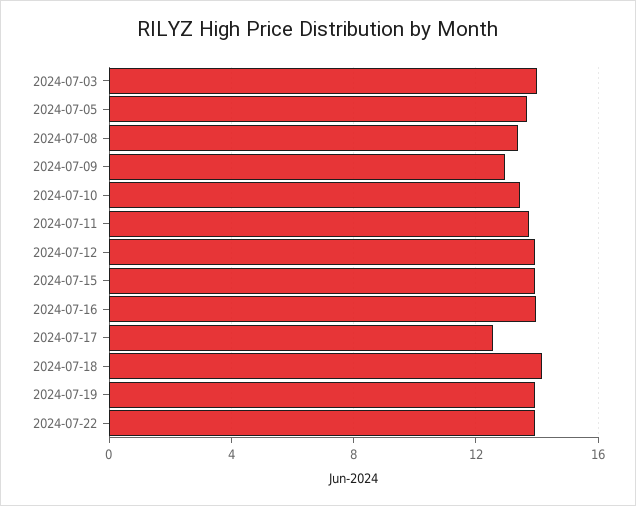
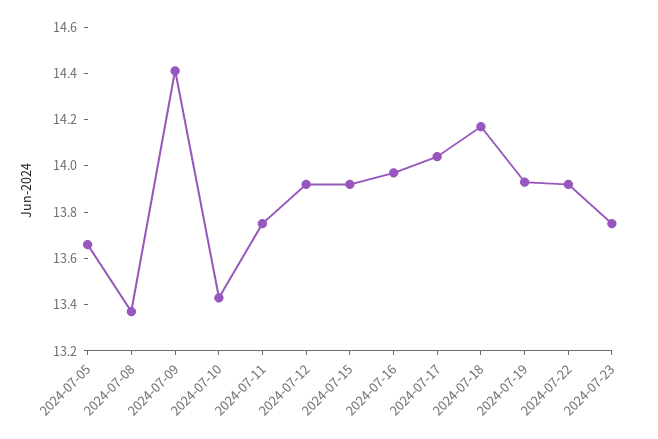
2024-07-03: 14 -> none
2024-07-09: 13 -> 14.4
2024-07-17: 12.5 -> 14.05
2024-07-23: none -> 13.75

